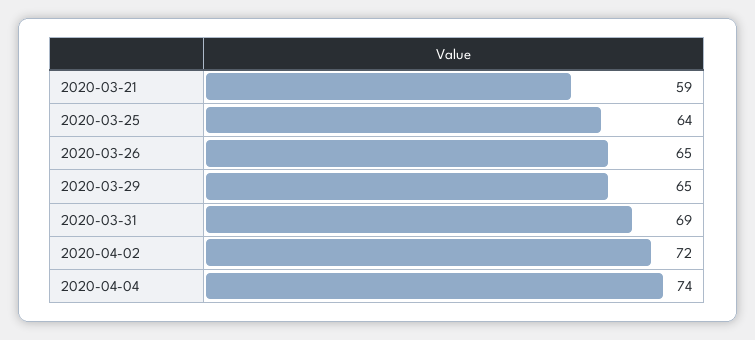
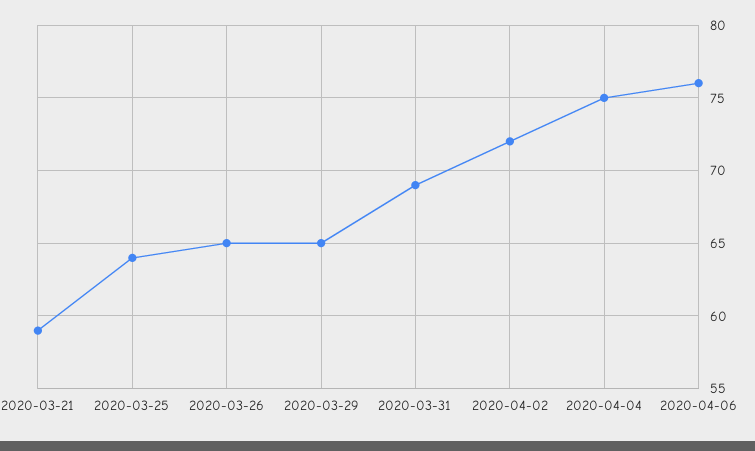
2020-04-04: 74 -> 75
2020-04-06: none -> 76

